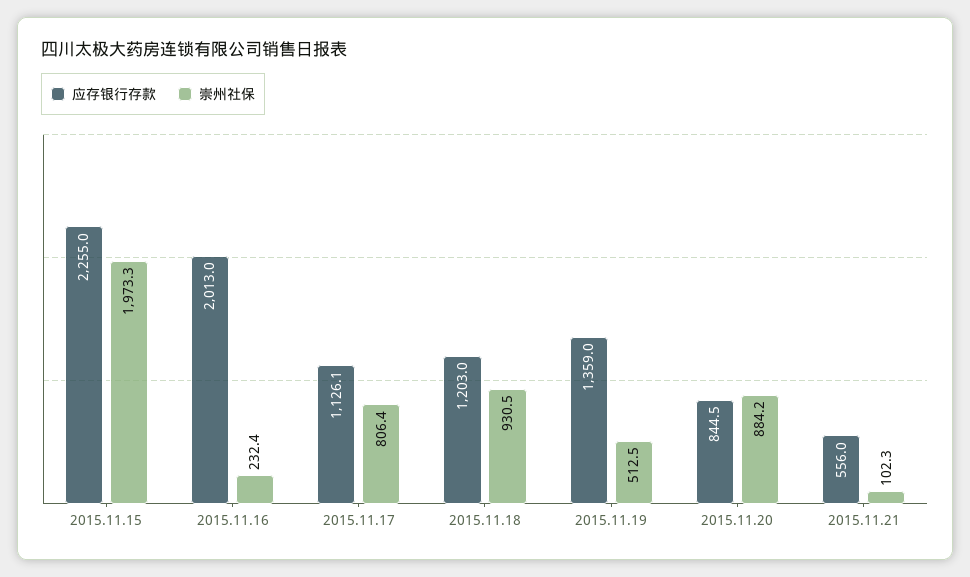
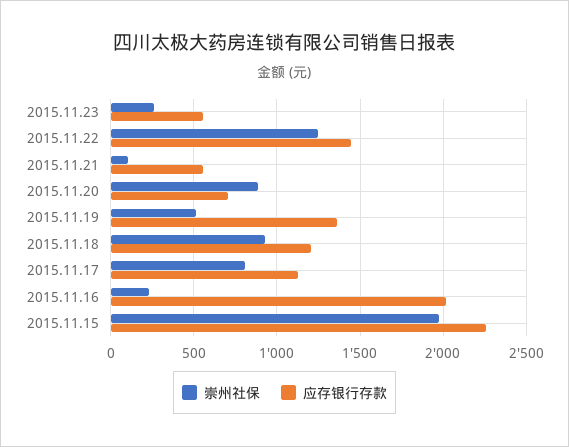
应存银行存款, 2015.11.20: 844.5 -> 700
崇州社保, 2015.11.23: none -> 250
应存银行存款, 2015.11.23: none -> 550
崇州社保, 2015.11.22: none -> 1250
应存银行存款, 2015.11.22: none -> 1450

